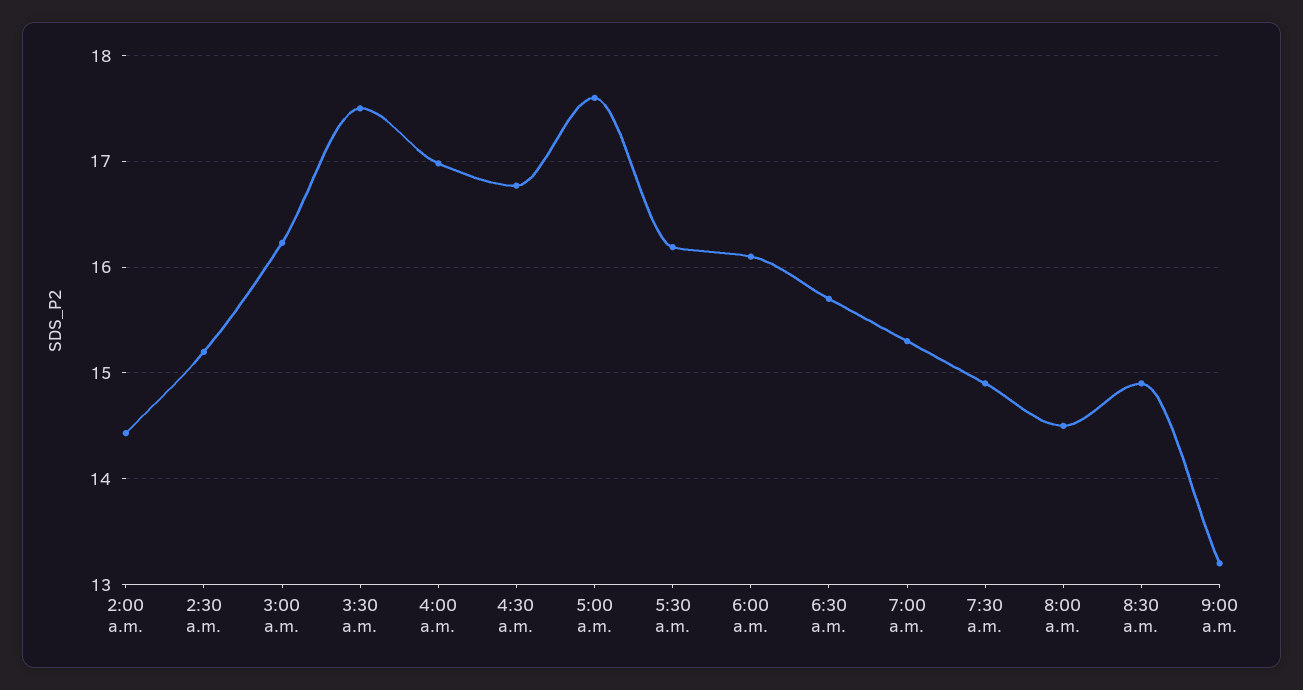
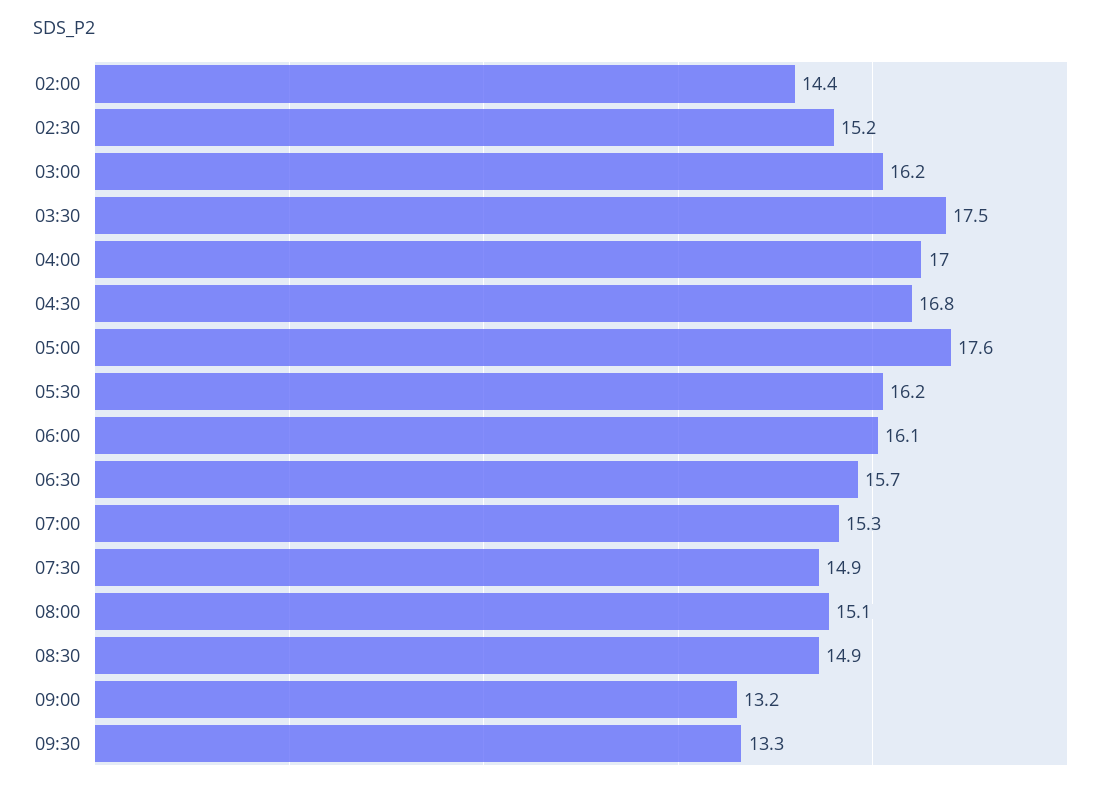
8:00 a.m.: 14.5 -> 15.1
09:30: none -> 13.3

